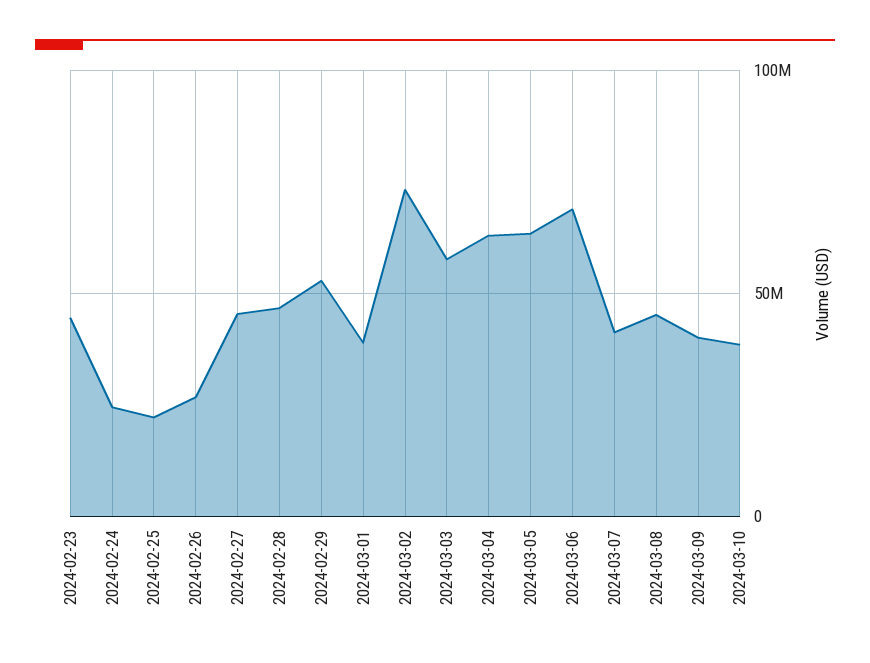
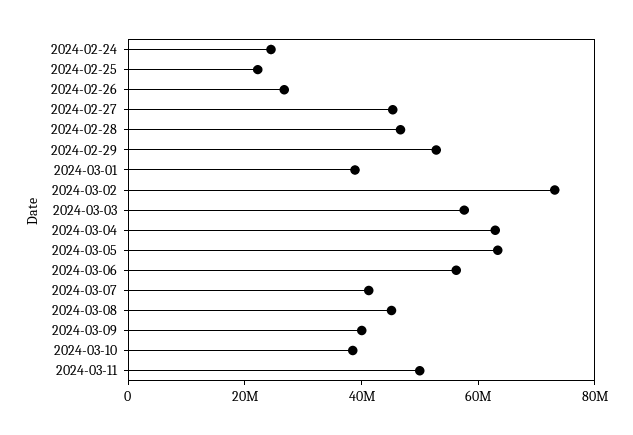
2024-02-23: 45000000 -> none
2024-03-06: 70000000 -> 55000000
2024-03-11: none -> 50000000

